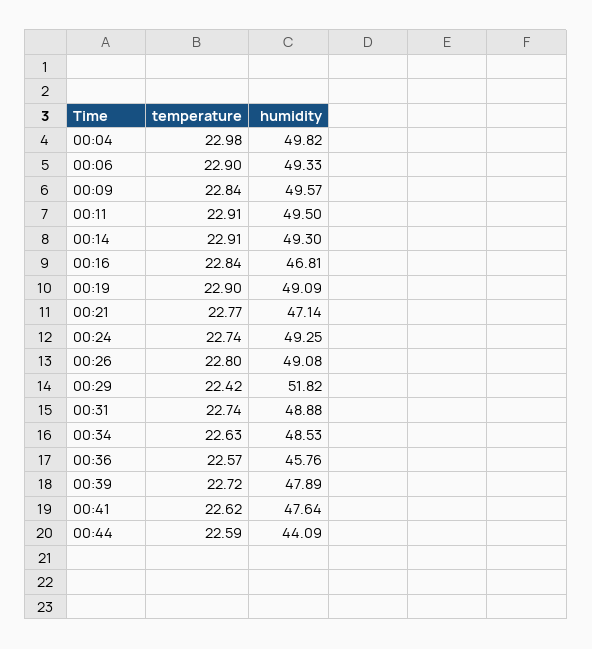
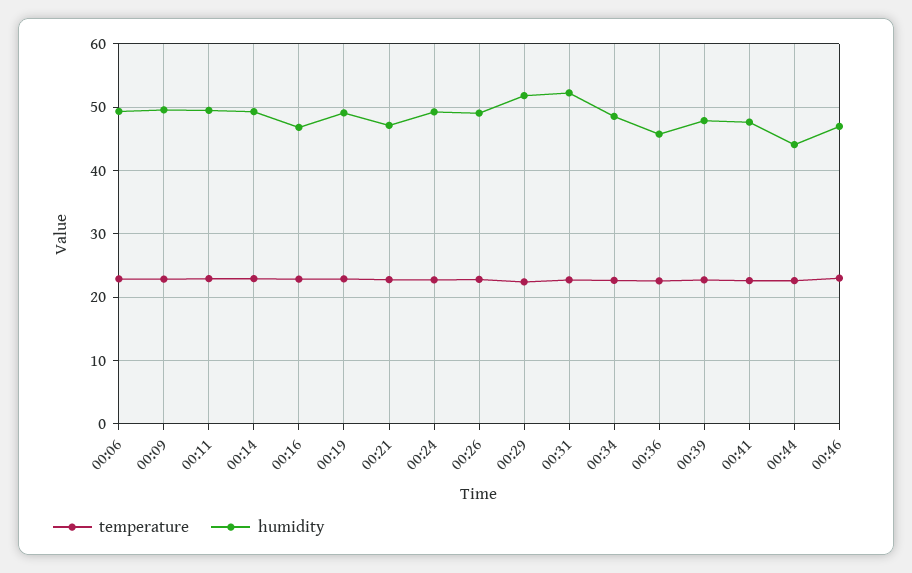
temperature, 00:04: 22.98 -> none
humidity, 00:04: 49.82 -> none
humidity, 00:31: 48.88 -> 52
temperature, 00:46: none -> 23
humidity, 00:46: none -> 47

